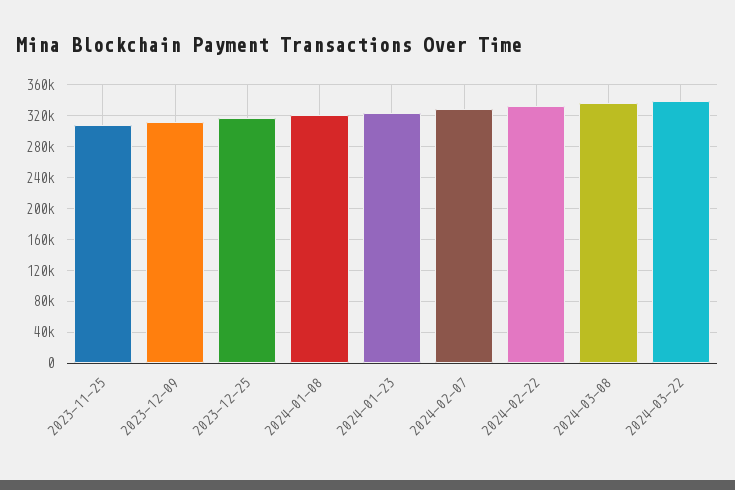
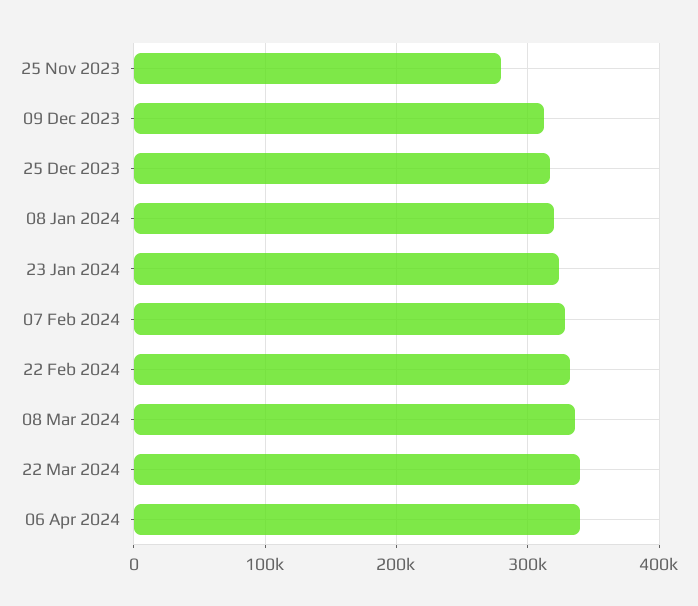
2023-11-25: 310000 -> 280000
06 Apr 2024: none -> 340000

